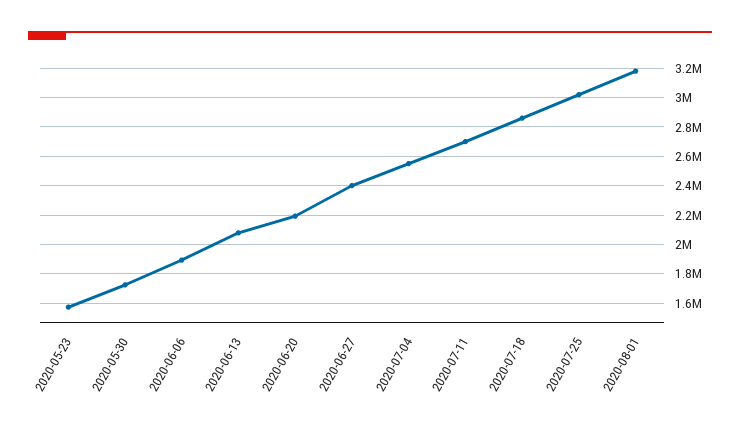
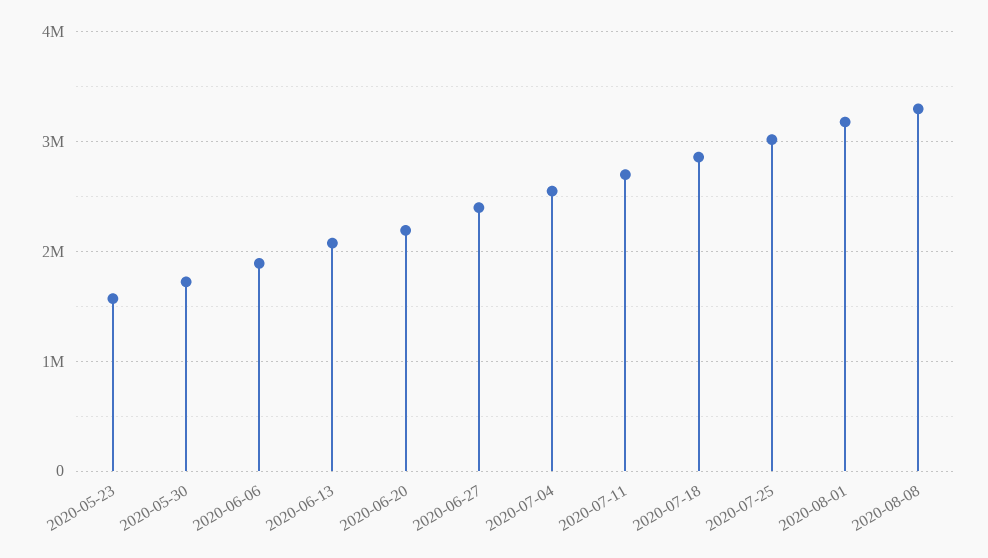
2020-08-08: none -> 3300000

